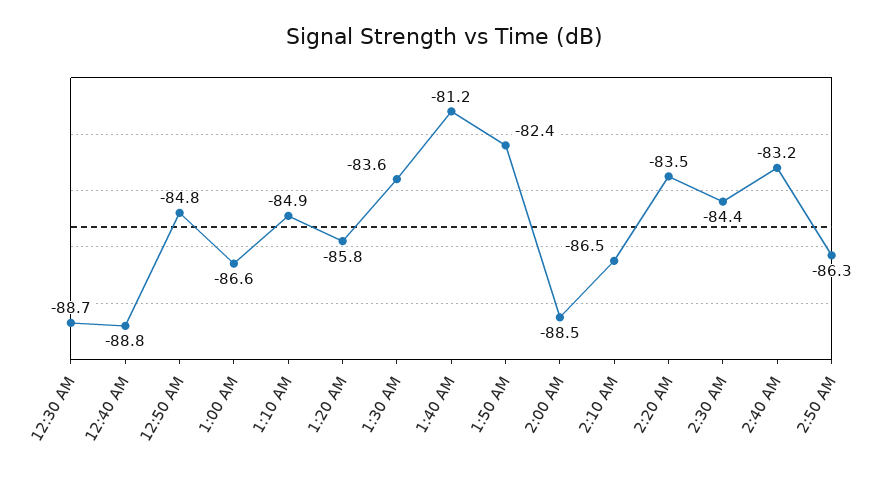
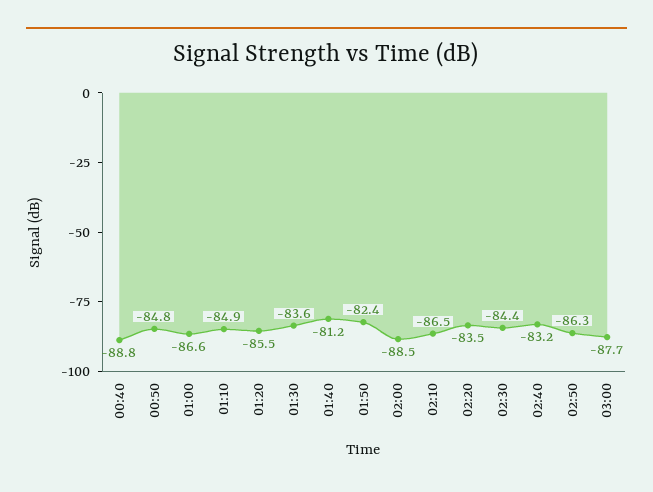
12:30 AM: -88.7 -> none
1:20 AM: -85.8 -> -85.5
03:00: none -> -87.7

